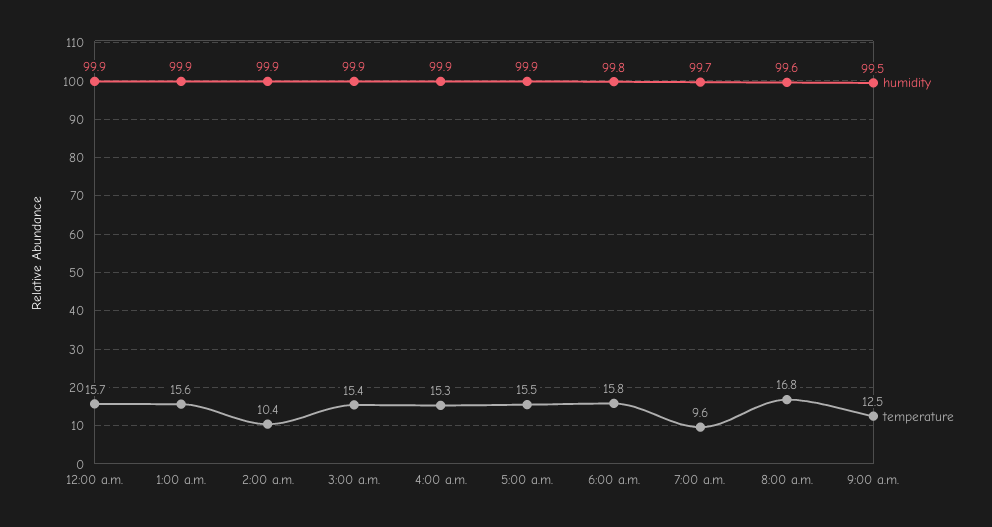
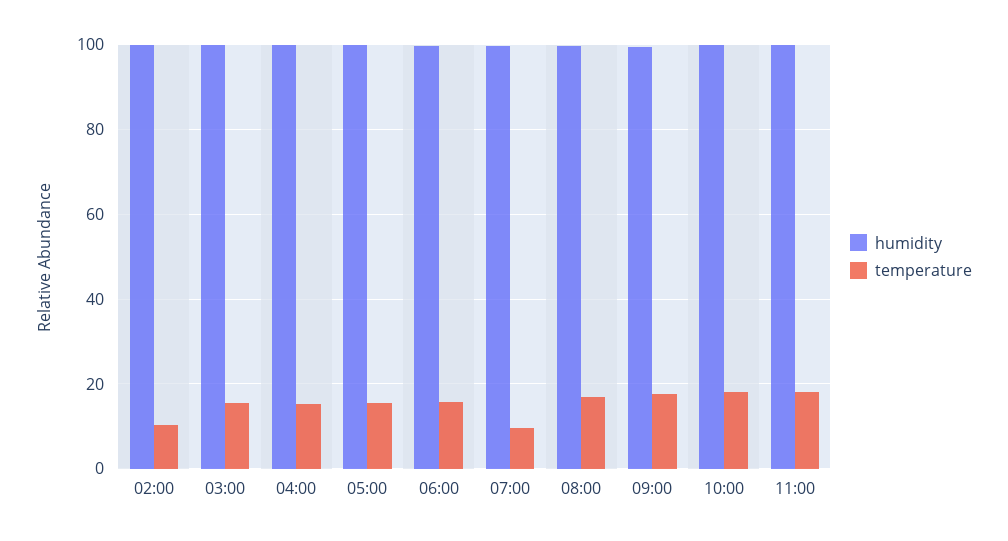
humidity, 12:00 a.m.: 99.9 -> none
temperature, 12:00 a.m.: 15.7 -> none
humidity, 1:00 a.m.: 99.9 -> none
temperature, 1:00 a.m.: 15.6 -> none
temperature, 9:00 a.m.: 12.5 -> 18
humidity, 10:00: none -> 100
temperature, 10:00: none -> 18
humidity, 11:00: none -> 100
temperature, 11:00: none -> 18

